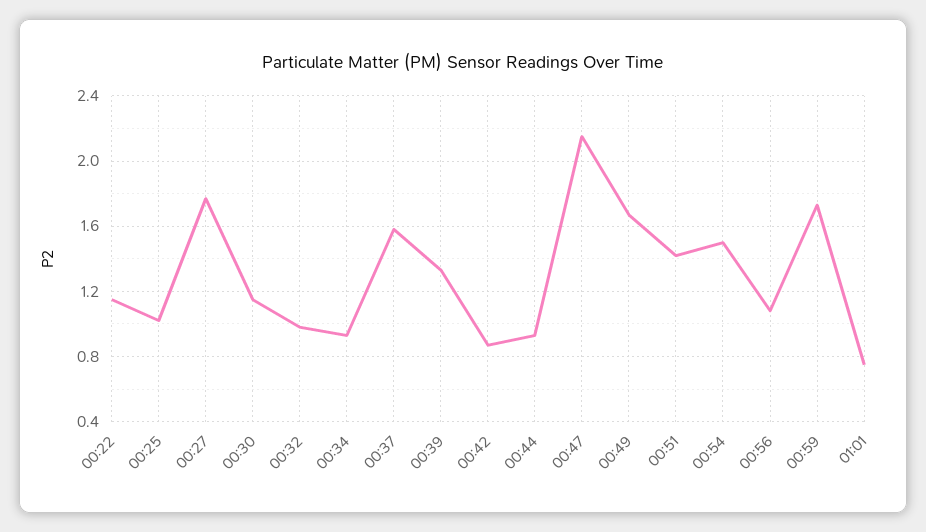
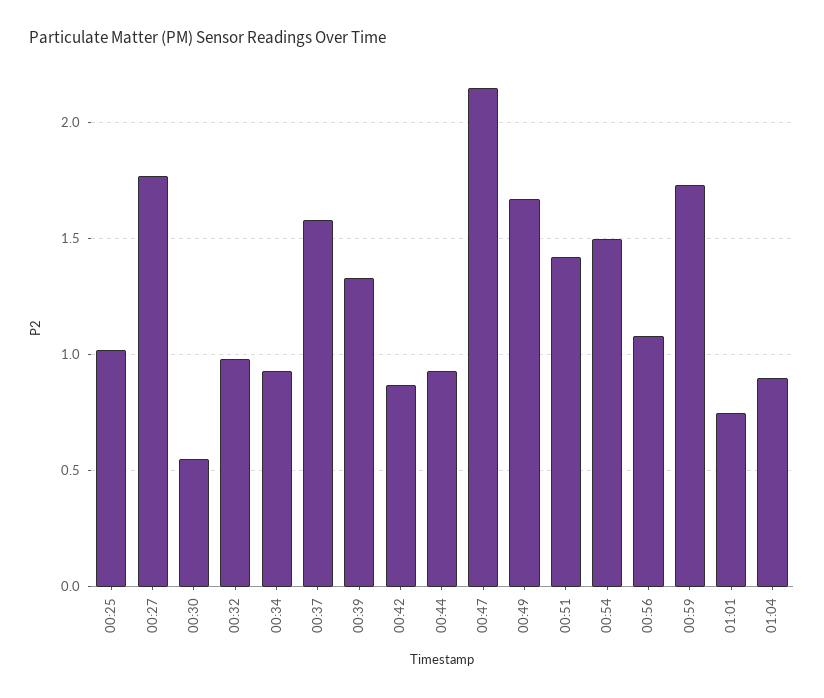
00:22: 1.15 -> none
00:30: 1.15 -> 0.55
01:04: none -> 0.9

